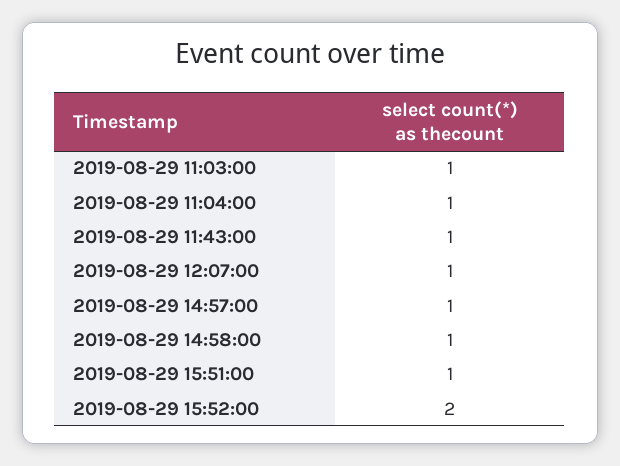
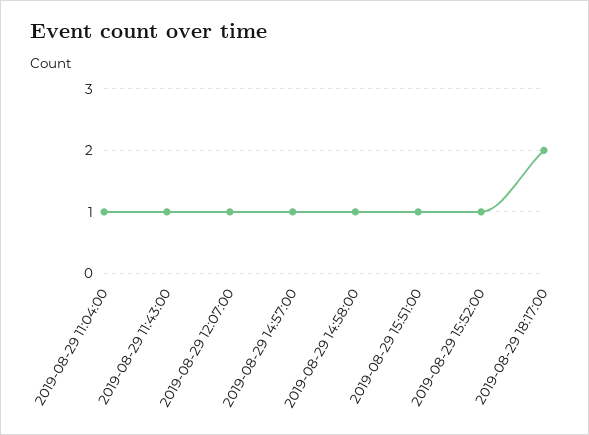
2019-08-29 11:03:00: 1 -> none
2019-08-29 15:52:00: 2 -> 1
2019-08-29 18:17:00: none -> 2

